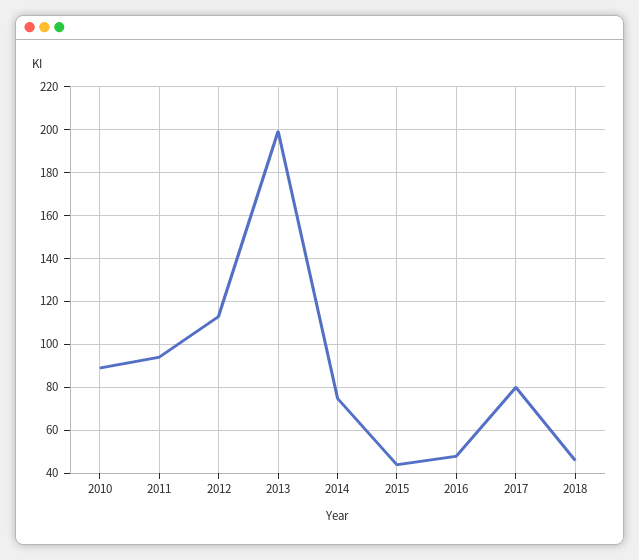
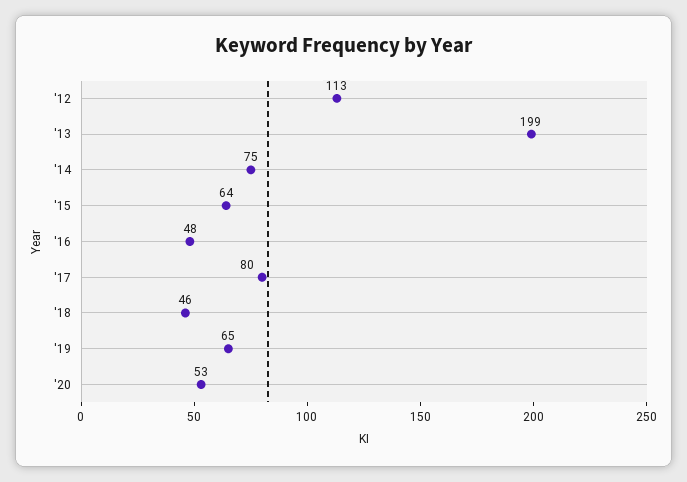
2010: 90 -> none
2011: 95 -> none
2015: 45 -> 64
'19: none -> 65
'20: none -> 53

